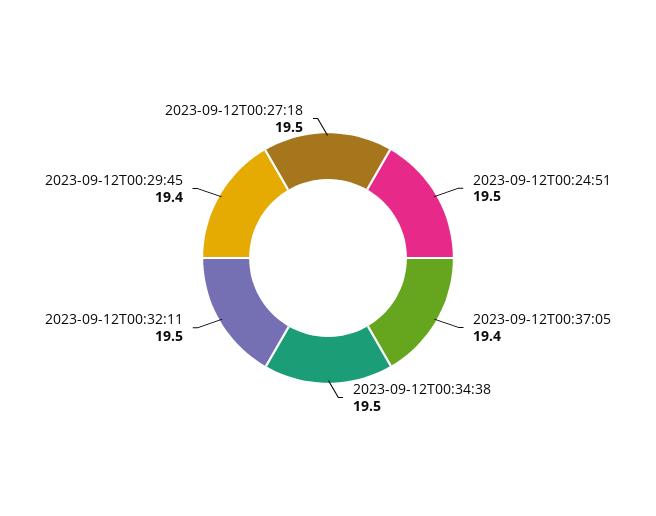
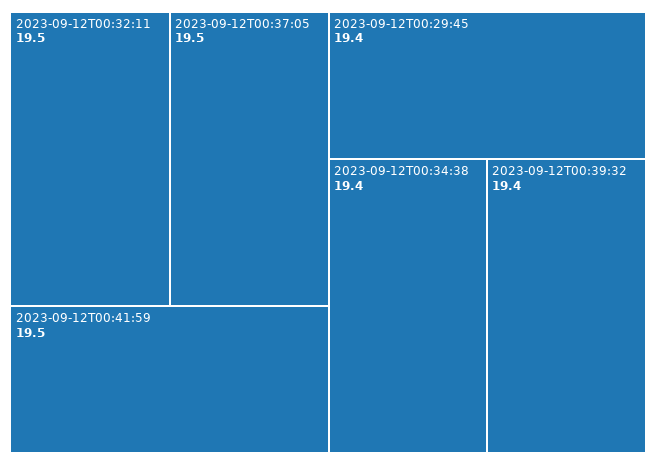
2023-09-12T00:24:51: 19.5 -> none
2023-09-12T00:37:05: 19.4 -> 19.5
2023-09-12T00:34:38: 19.5 -> 19.4
2023-09-12T00:27:18: 19.5 -> none
2023-09-12T00:41:59: none -> 19.5
2023-09-12T00:39:32: none -> 19.4

